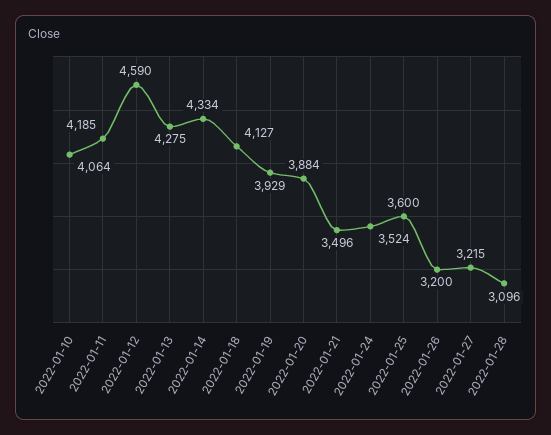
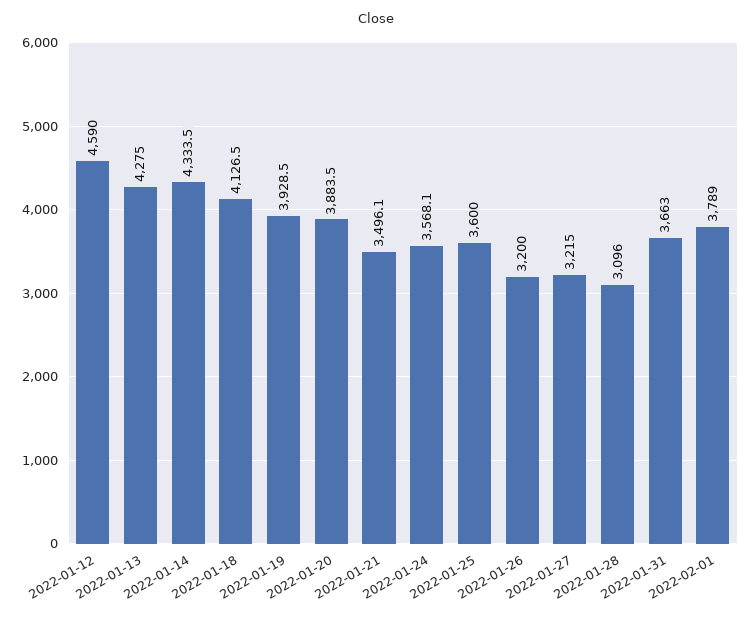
2022-01-10: 4064 -> none
2022-01-11: 4185 -> none
2022-01-24: 3524 -> 3568.1
2022-01-31: none -> 3663
2022-02-01: none -> 3789

